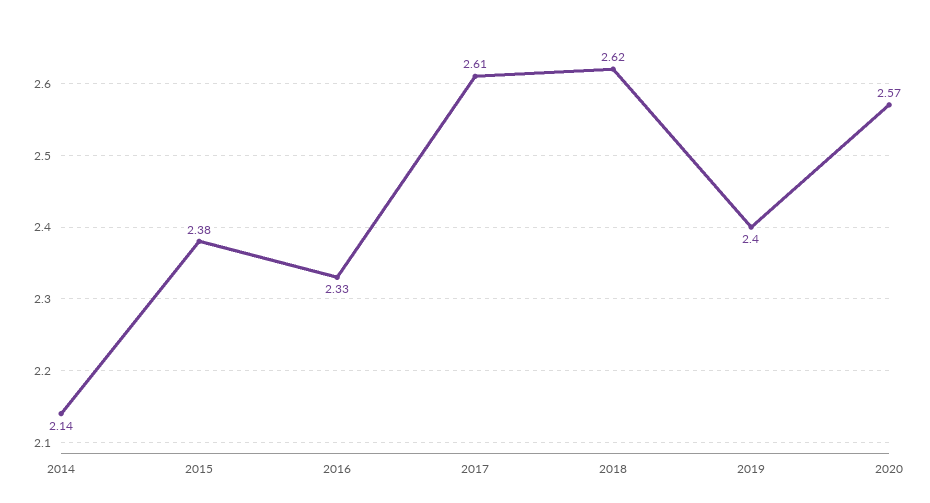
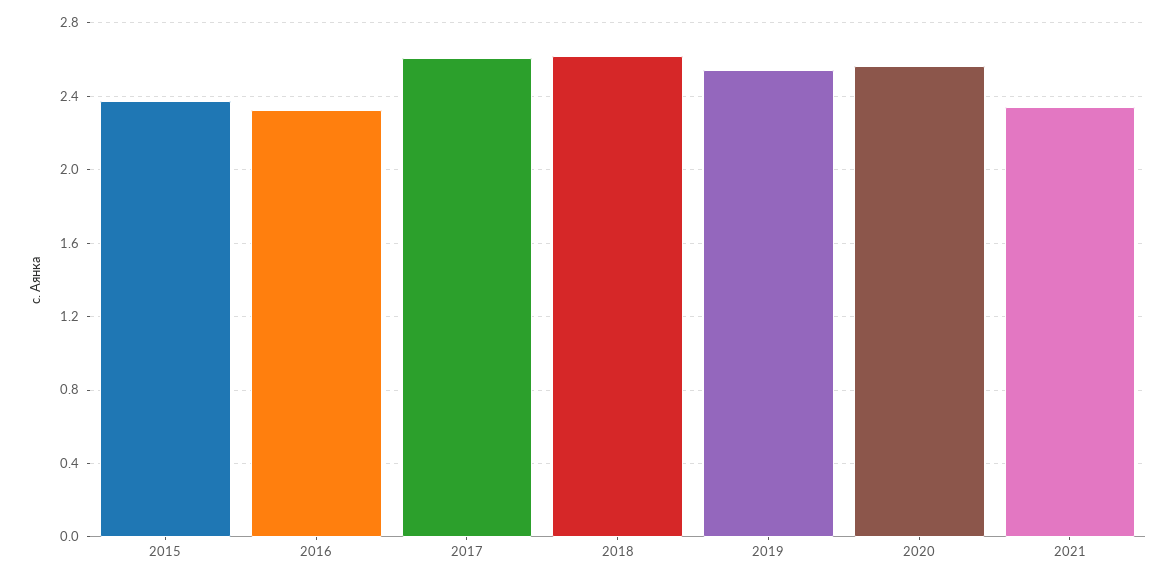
2014: 2.14 -> none
2019: 2.4 -> 2.55
2021: none -> 2.35

